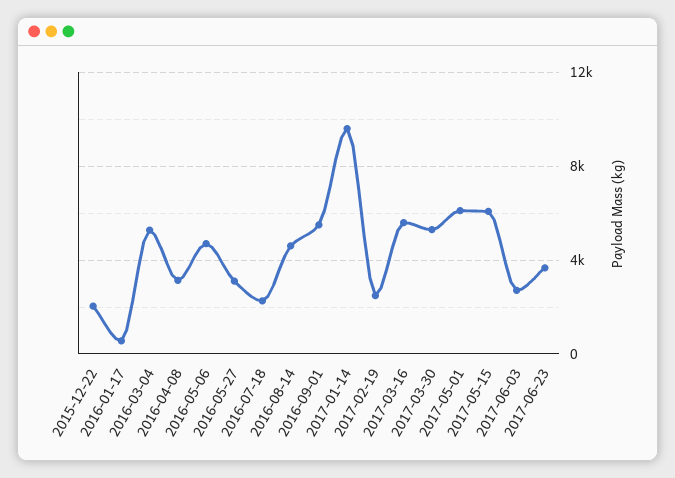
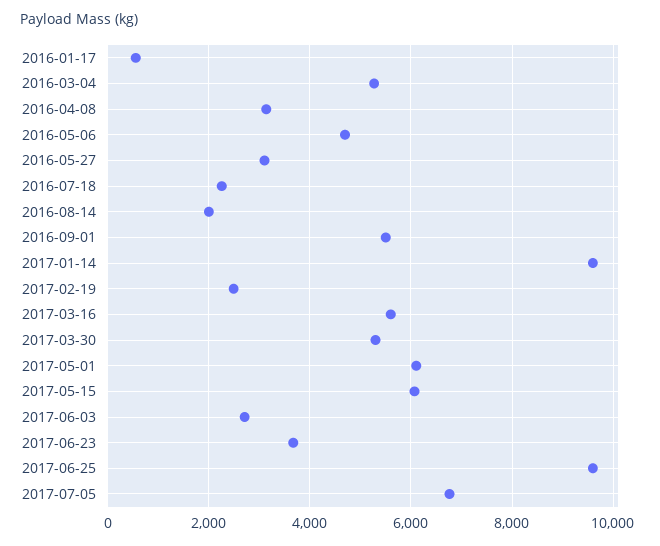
2015-12-22: 2000 -> none
2016-08-14: 4500 -> 2000
2017-06-25: none -> 9600
2017-07-05: none -> 6800

